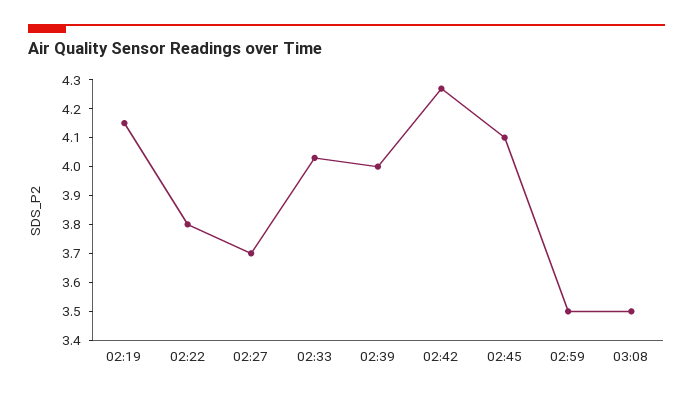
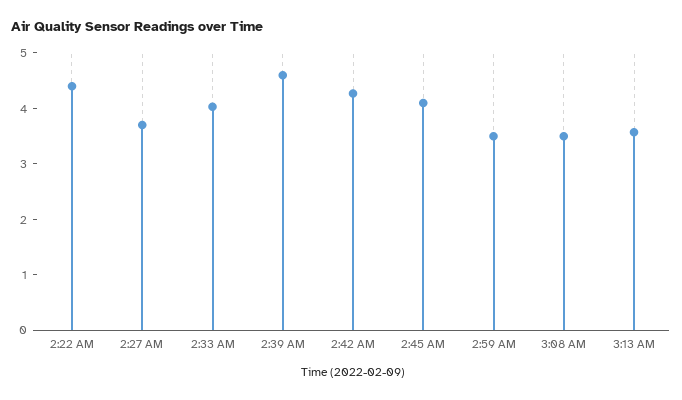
02:19: 4.15 -> none
02:22: 3.8 -> 4.4
02:39: 4 -> 4.6
3:13 AM: none -> 3.6

